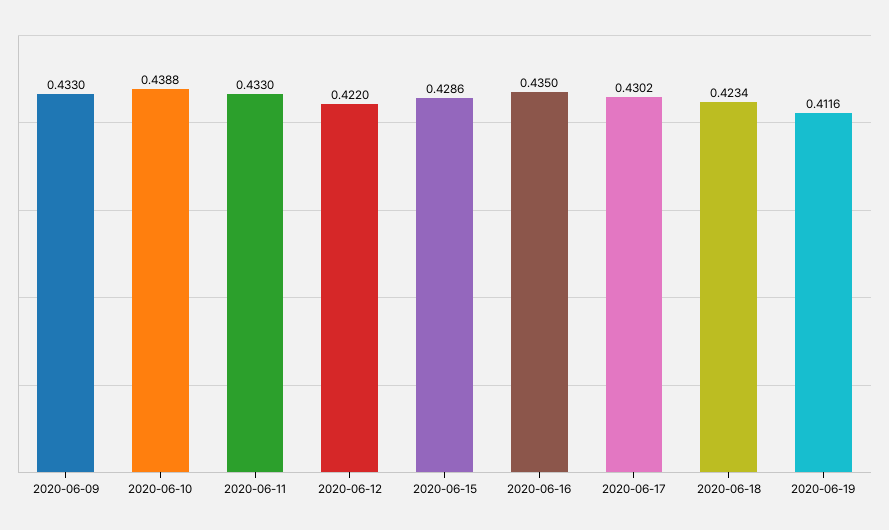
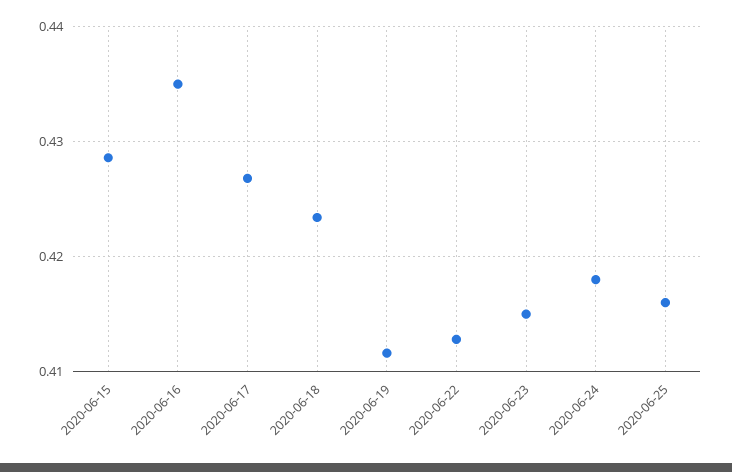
2020-06-09: 0.433 -> none
2020-06-10: 0.4388 -> none
2020-06-11: 0.433 -> none
2020-06-12: 0.422 -> none
2020-06-17: 0.4302 -> 0.427
2020-06-22: none -> 0.413
2020-06-23: none -> 0.415
2020-06-24: none -> 0.418
2020-06-25: none -> 0.416

